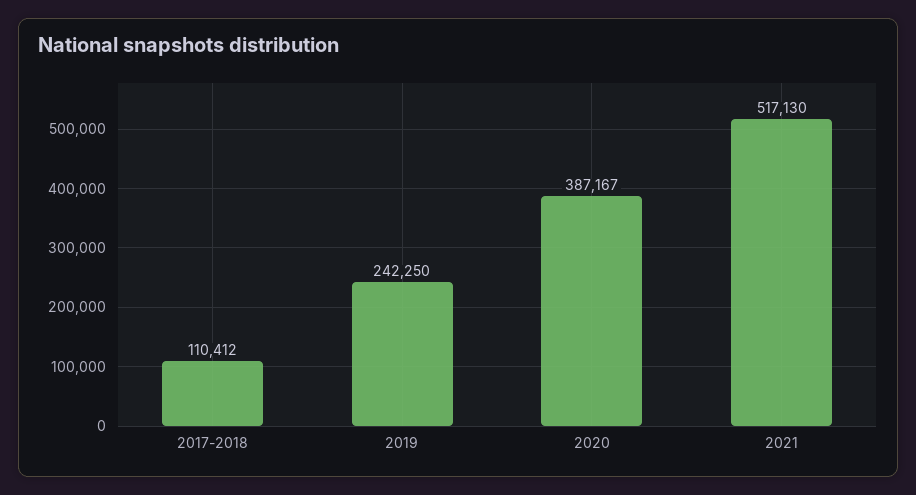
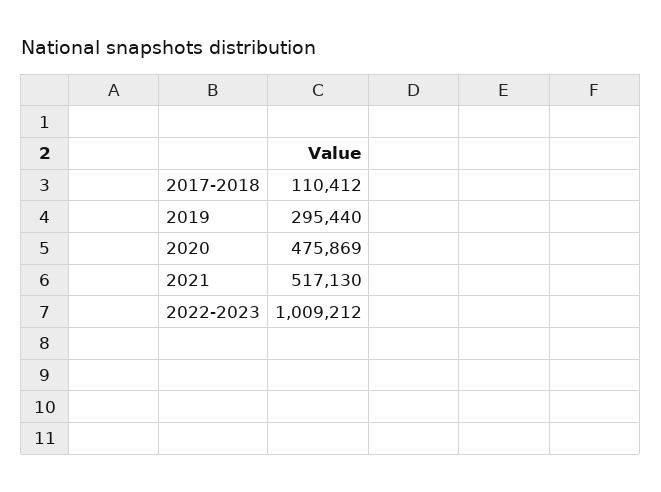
2019: 242250 -> 295440
2020: 387167 -> 475869
2022-2023: none -> 1009212

